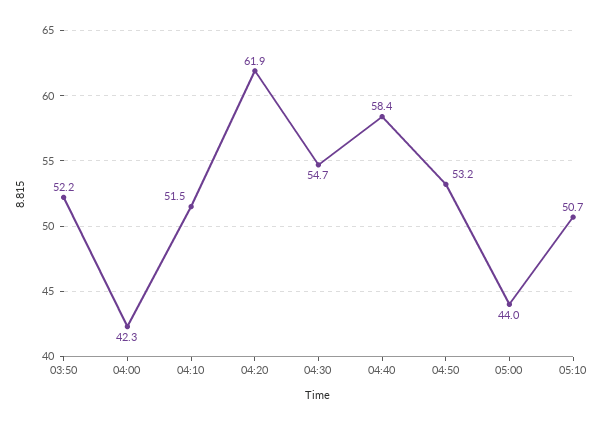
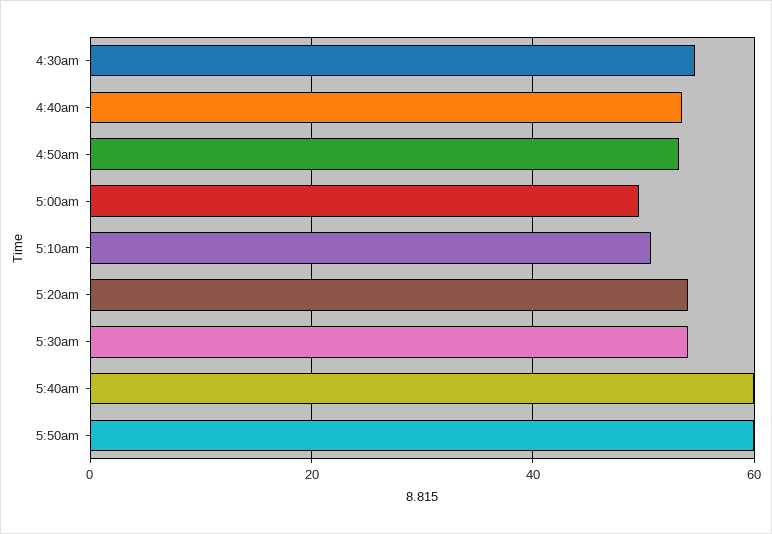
03:50: 52.2 -> none
04:00: 42.3 -> none
04:10: 51.5 -> none
04:20: 61.9 -> none
04:40: 58.4 -> 54
05:00: 44 -> 50
5:20am: none -> 54
5:30am: none -> 54
5:40am: none -> 60
5:50am: none -> 60

